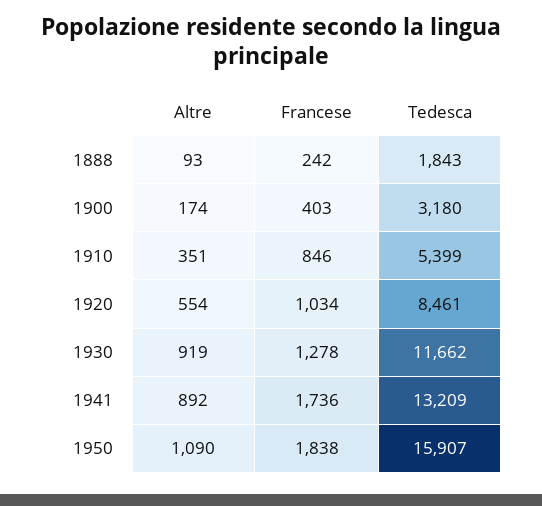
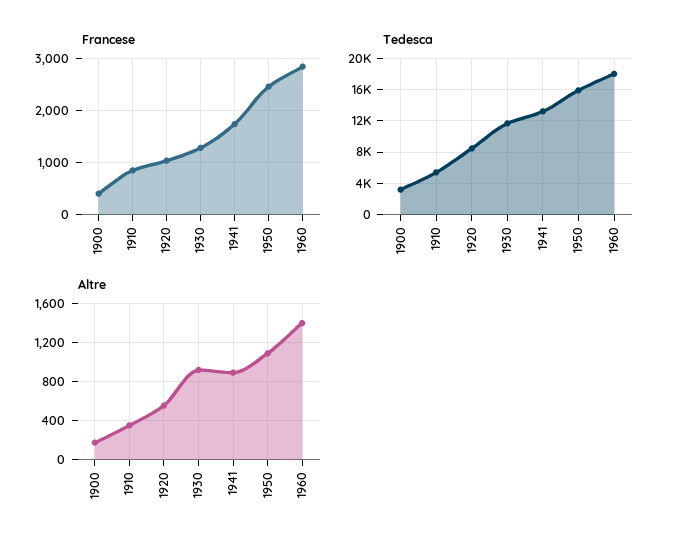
Altre, 1888: 93 -> none
Francese, 1888: 242 -> none
Tedesca, 1888: 1843 -> none
Francese, 1950: 1838 -> 2400
Francese, 1960: none -> 2800
Tedesca, 1960: none -> 18000
Altre, 1960: none -> 1400

